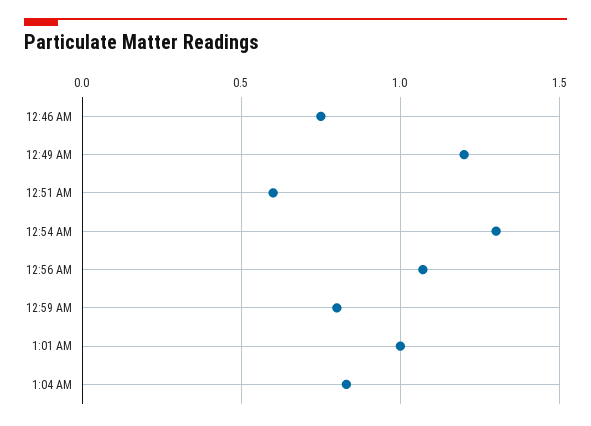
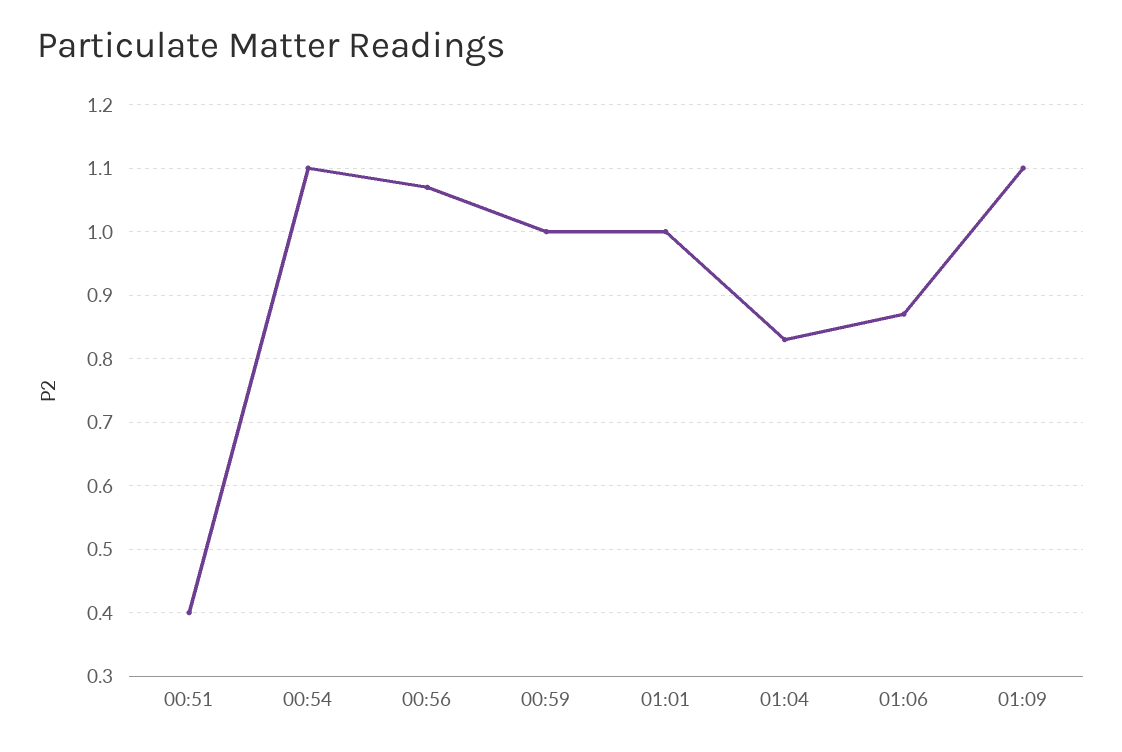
12:46 AM: 0.75 -> none
12:49 AM: 1.2 -> none
12:51 AM: 0.6 -> 0.4
12:54 AM: 1.3 -> 1.1
12:59 AM: 0.8 -> 1
01:06: none -> 0.87
01:09: none -> 1.1

